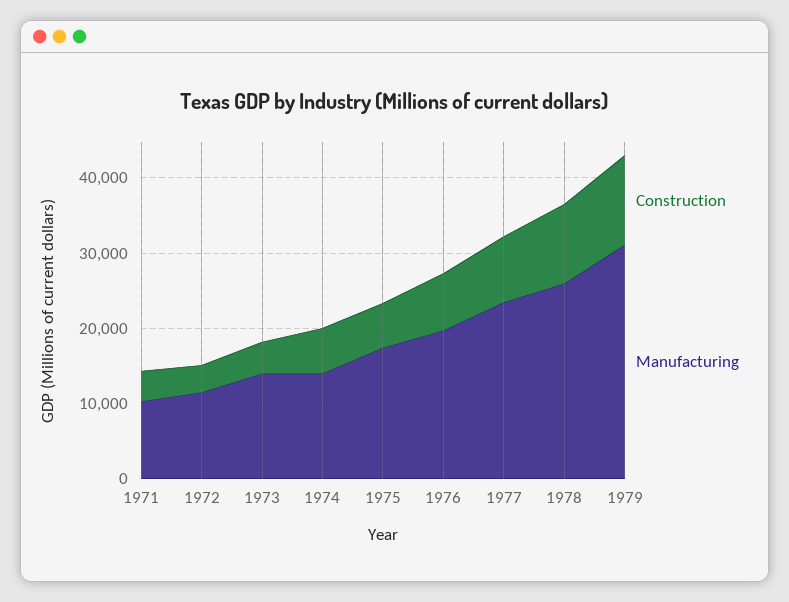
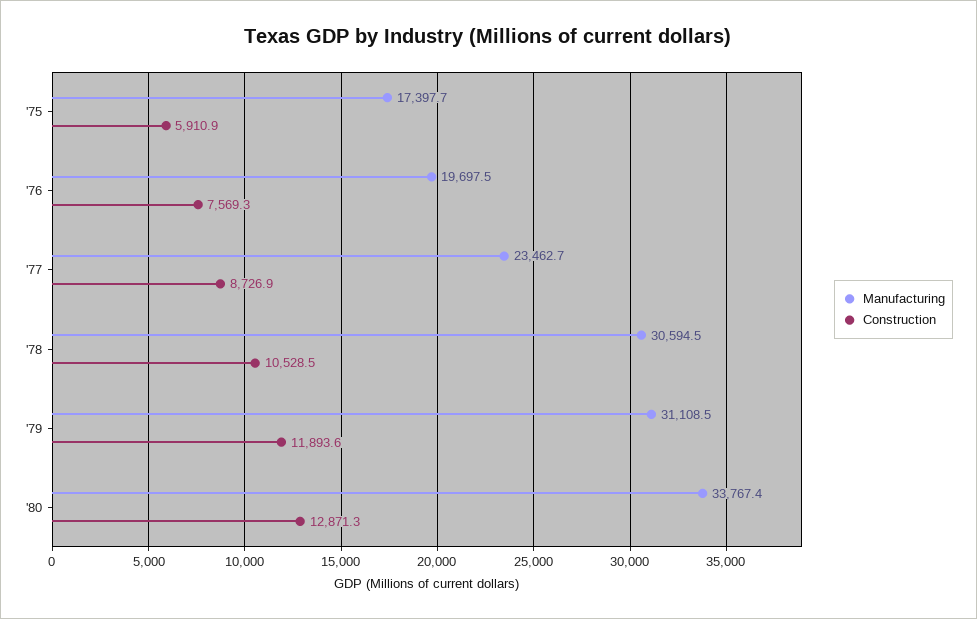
Construction, 1971: 4000 -> none
Manufacturing, 1971: 10000 -> none
Construction, 1972: 4000 -> none
Manufacturing, 1972: 12000 -> none
Construction, 1973: 4000 -> none
Manufacturing, 1973: 14000 -> none
Construction, 1974: 6000 -> none
Manufacturing, 1974: 14000 -> none
Manufacturing, 1978: 26000 -> 30594.5
Manufacturing, '80: none -> 33767.4
Construction, '80: none -> 12871.3

